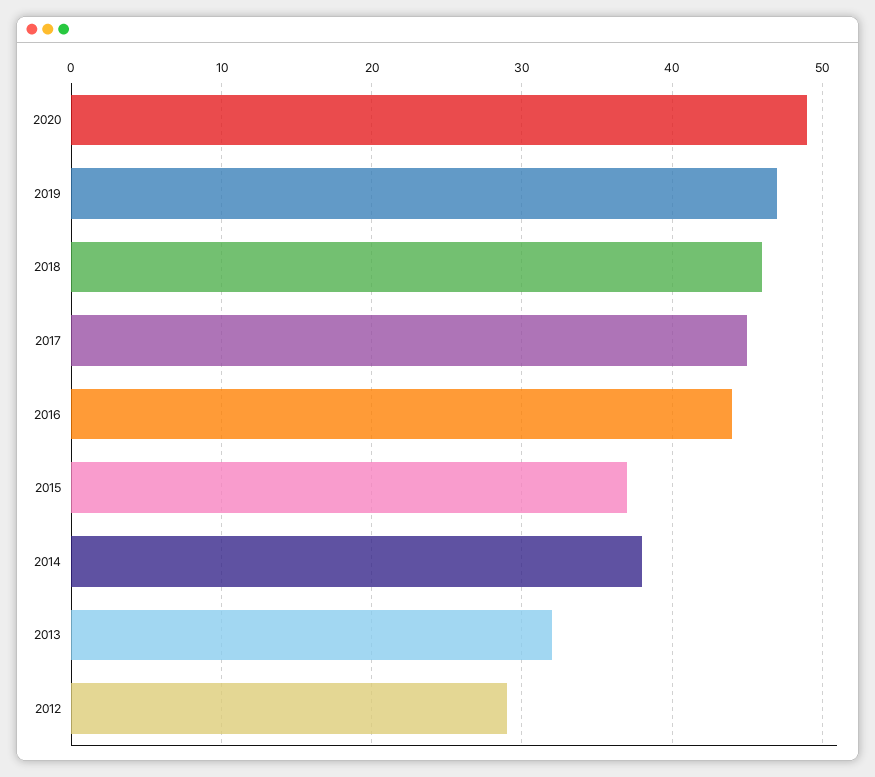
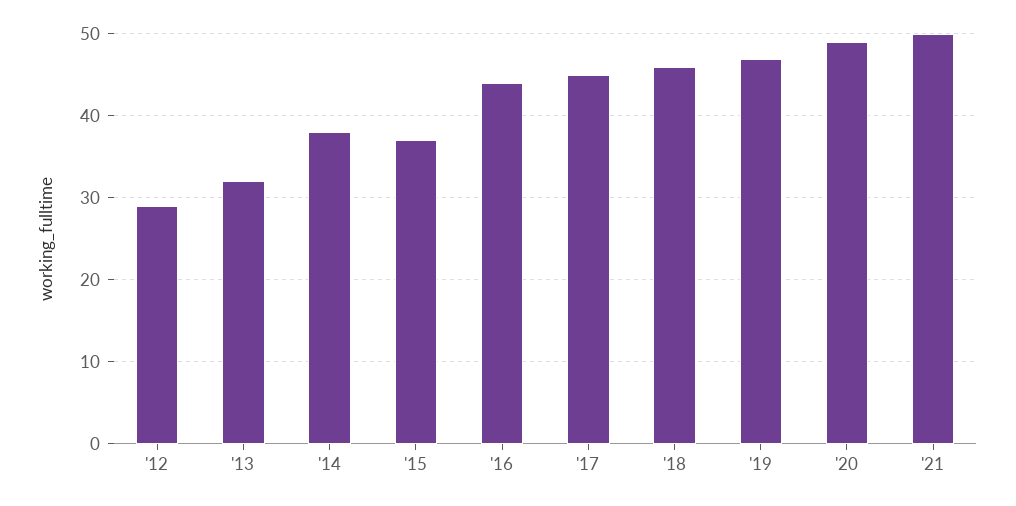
'21: none -> 50

